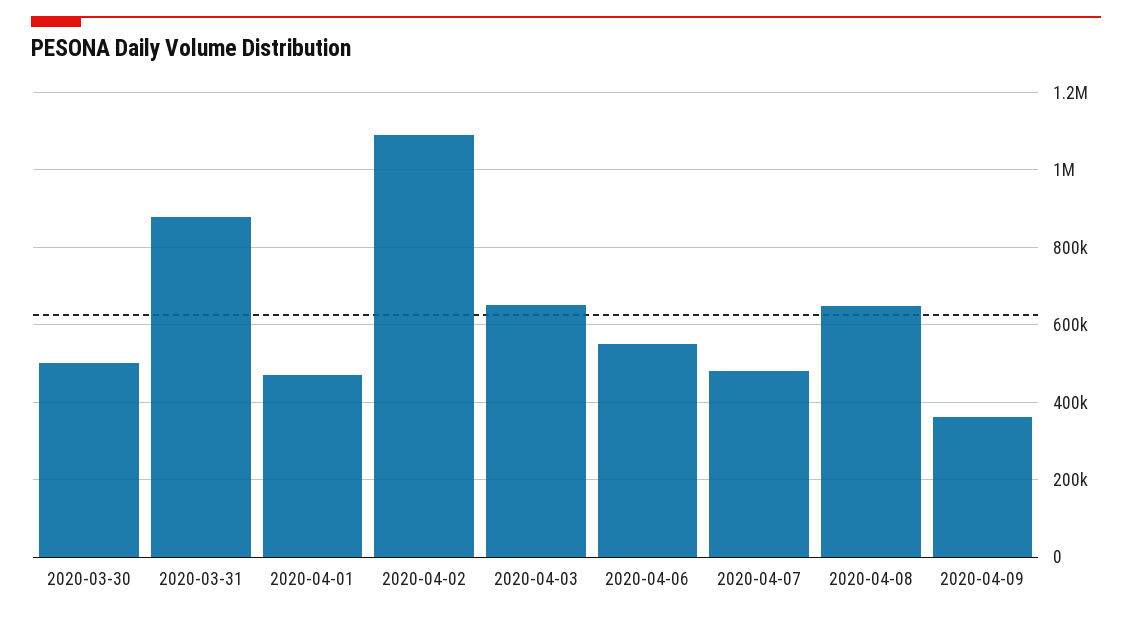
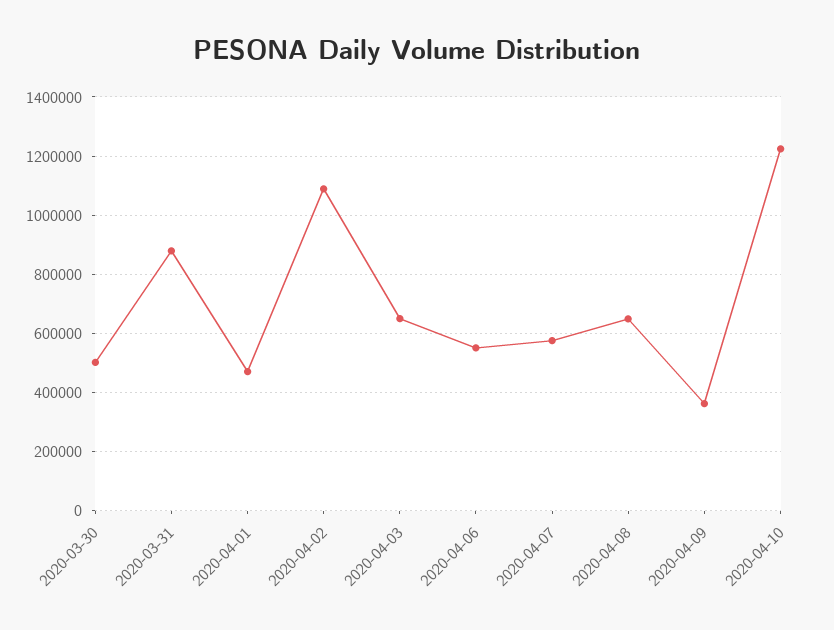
2020-04-07: 480000 -> 575000
2020-04-10: none -> 1225000

